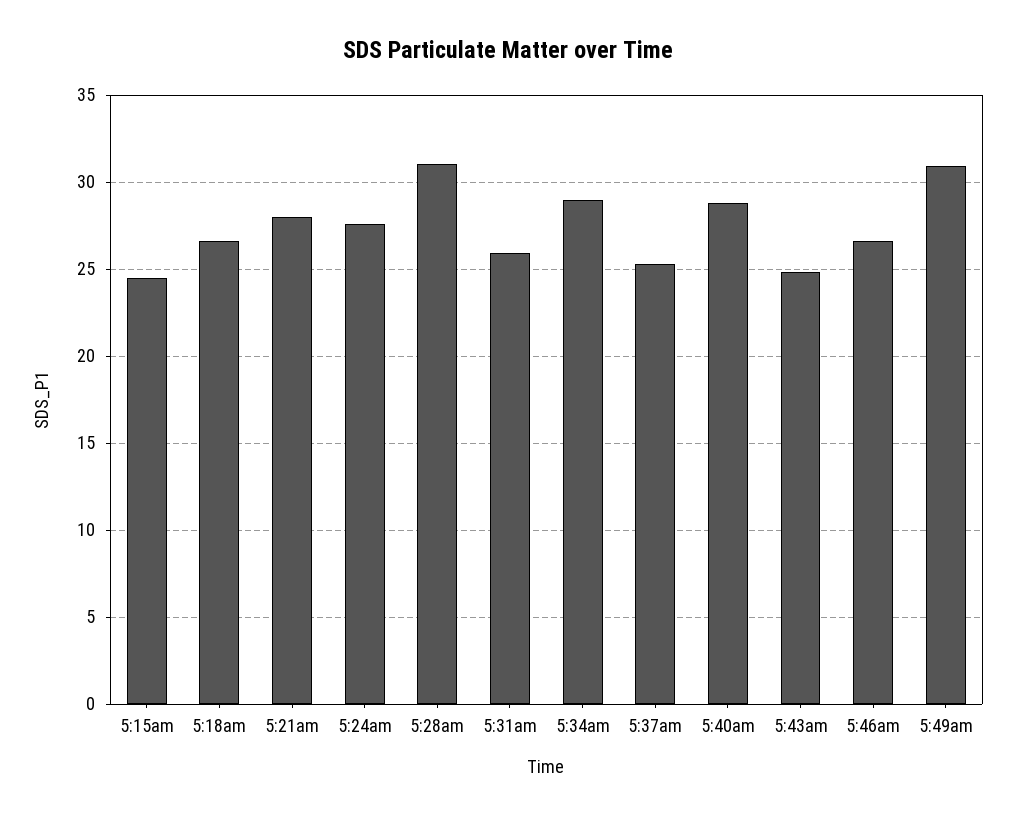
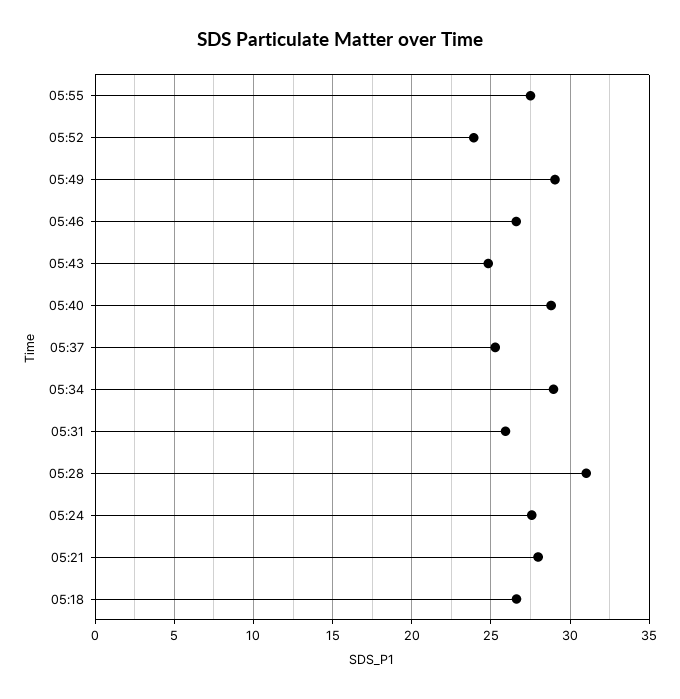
5:15am: 24.5 -> none
5:49am: 31 -> 29
05:55: none -> 27.5
05:52: none -> 24

